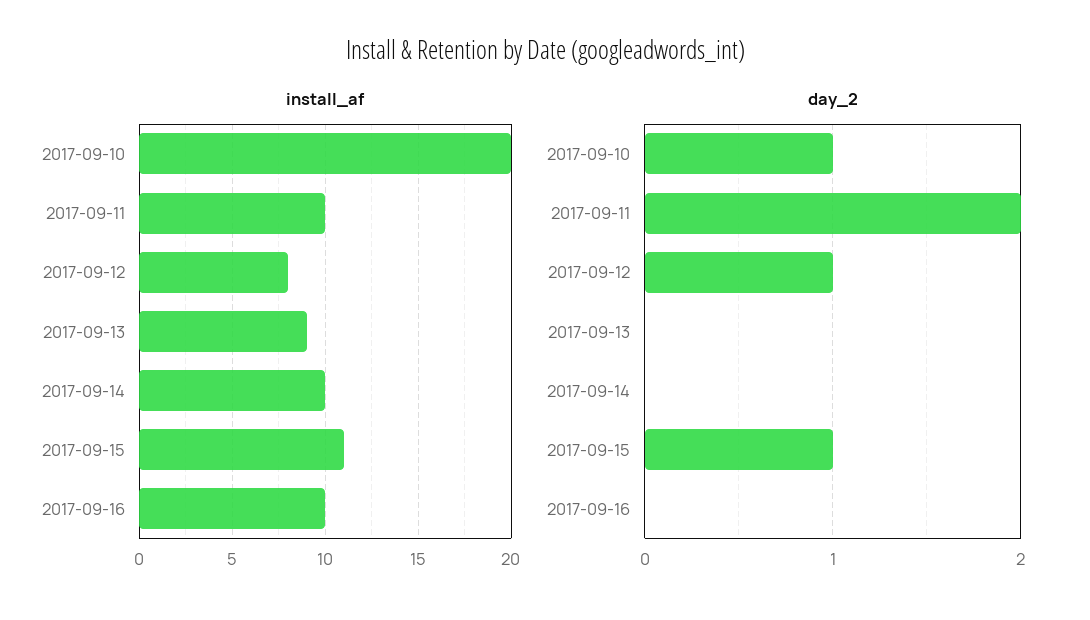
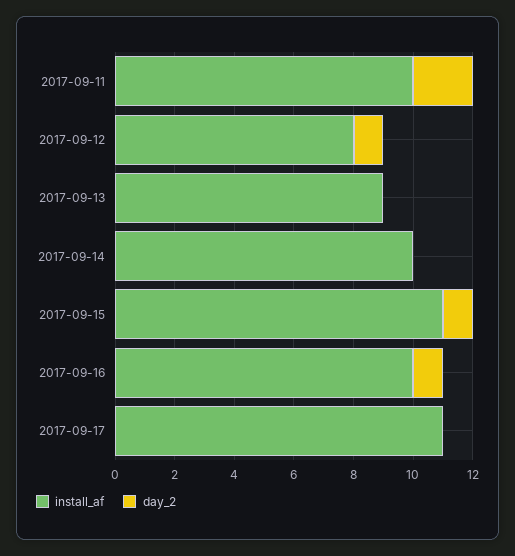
install_af, 2017-09-10: 20 -> none
day_2, 2017-09-10: 1 -> none
day_2, 2017-09-16: 0 -> 1
install_af, 2017-09-17: none -> 11
day_2, 2017-09-17: none -> 0

